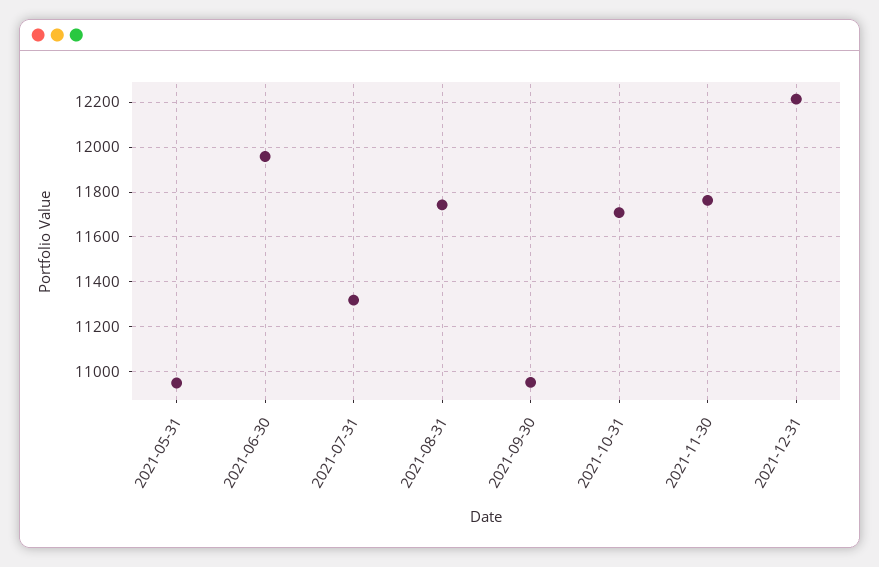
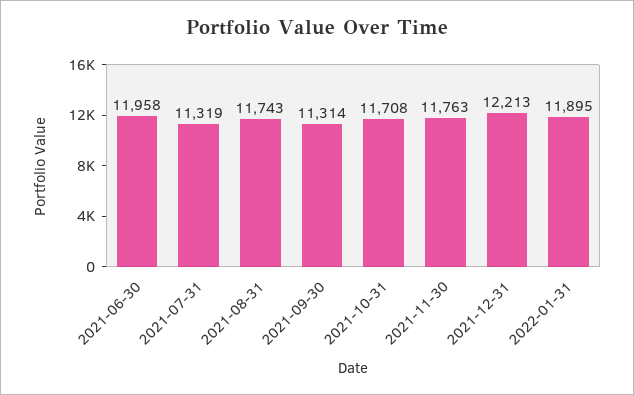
2021-05-31: 10950 -> none
2021-09-30: 10950 -> 11314
2022-01-31: none -> 11895

